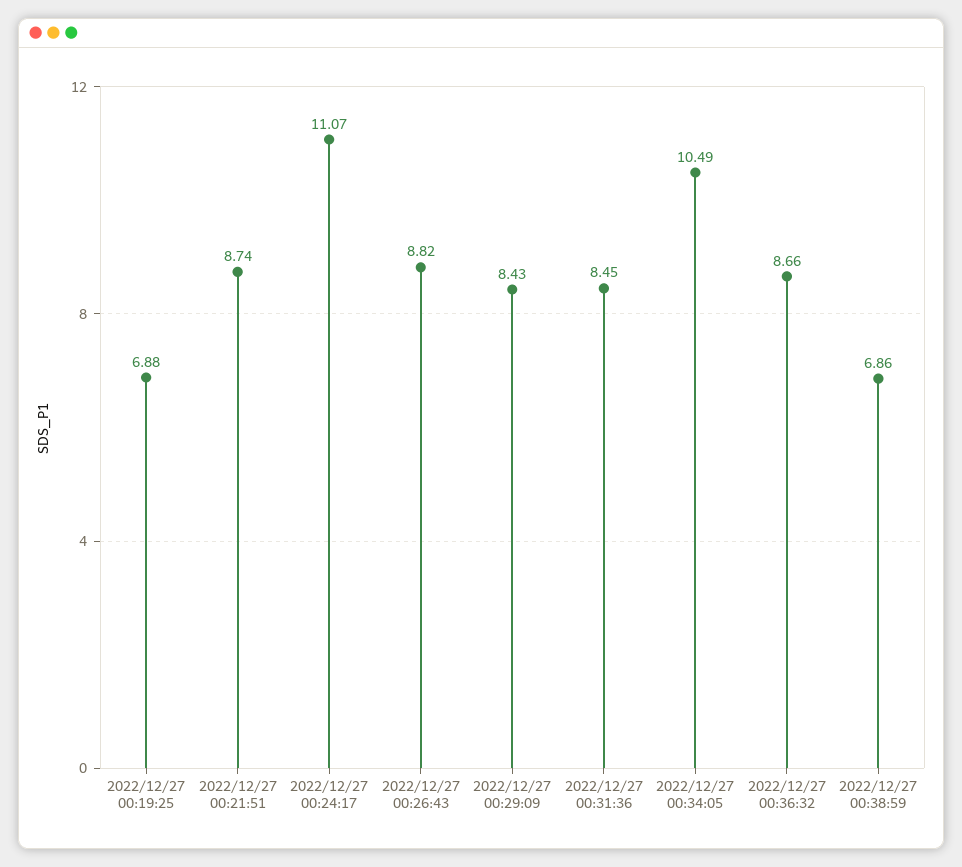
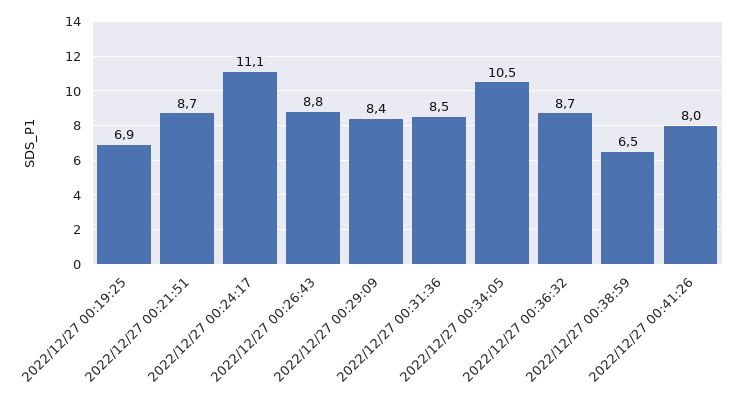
2022/12/27 00:38:59: 6.86 -> 6.5
2022/12/27 00:41:26: none -> 8

